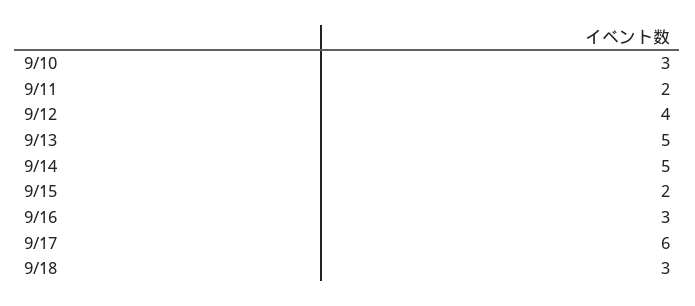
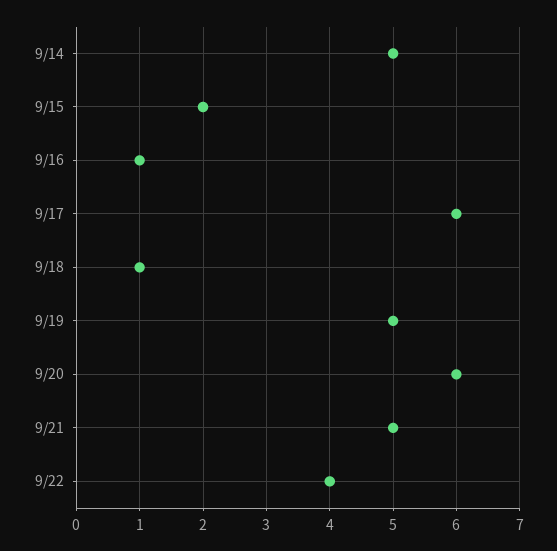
9/10: 3 -> none
9/11: 2 -> none
9/12: 4 -> none
9/13: 5 -> none
9/16: 3 -> 1
9/18: 3 -> 1
9/19: none -> 5
9/20: none -> 6
9/21: none -> 5
9/22: none -> 4

